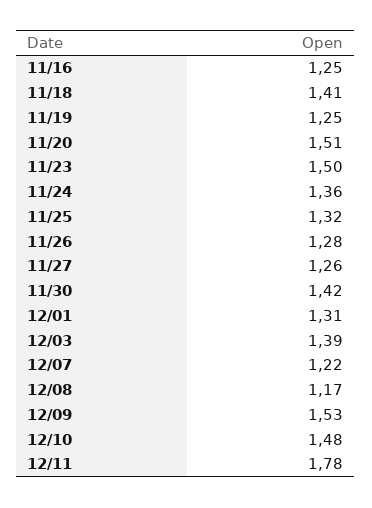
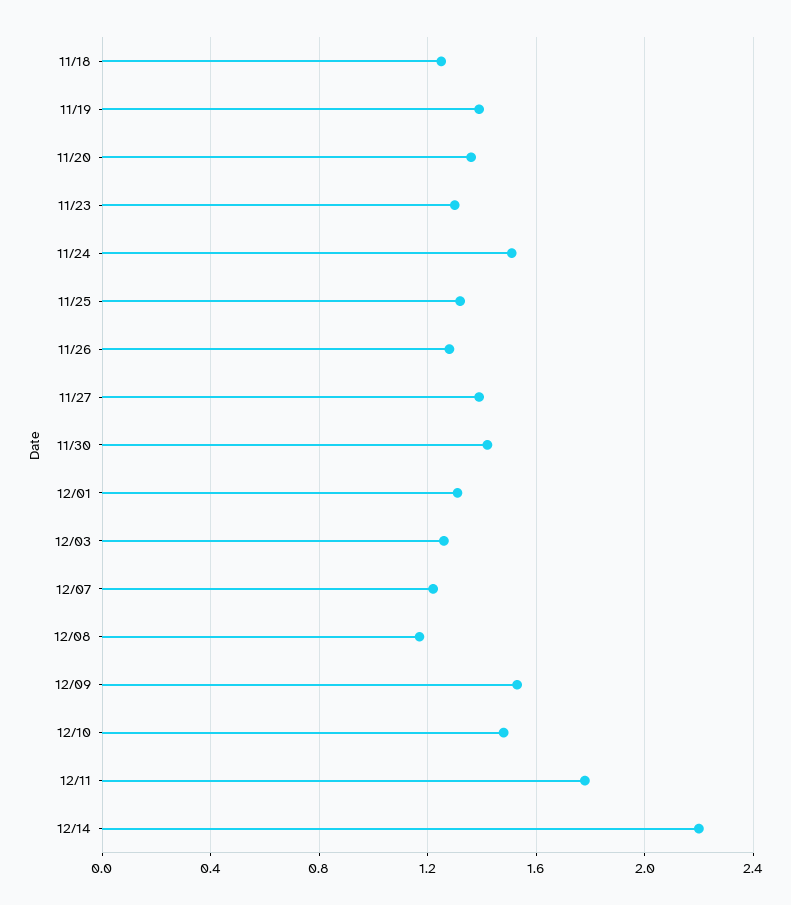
11/16: 1.25 -> none
11/18: 1.41 -> 1.25
11/19: 1.25 -> 1.4
11/20: 1.51 -> 1.35
11/23: 1.5 -> 1.3
11/24: 1.36 -> 1.5
11/27: 1.26 -> 1.4
12/03: 1.39 -> 1.25
12/14: none -> 2.2

